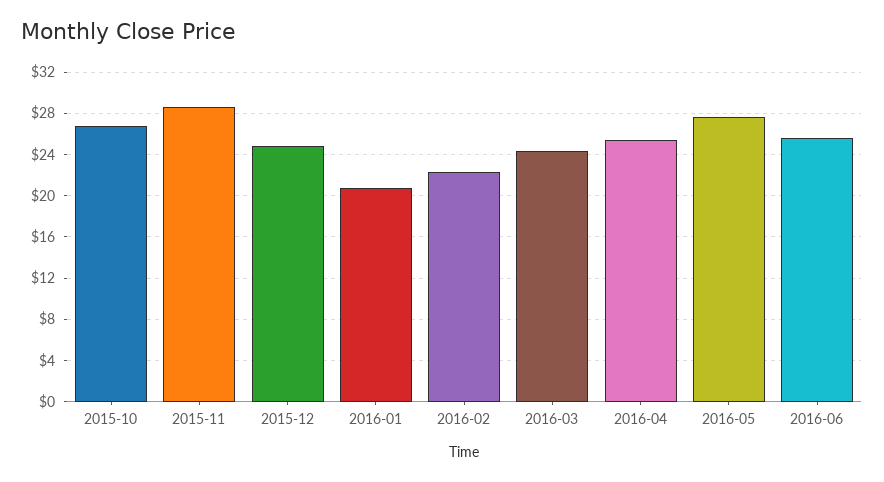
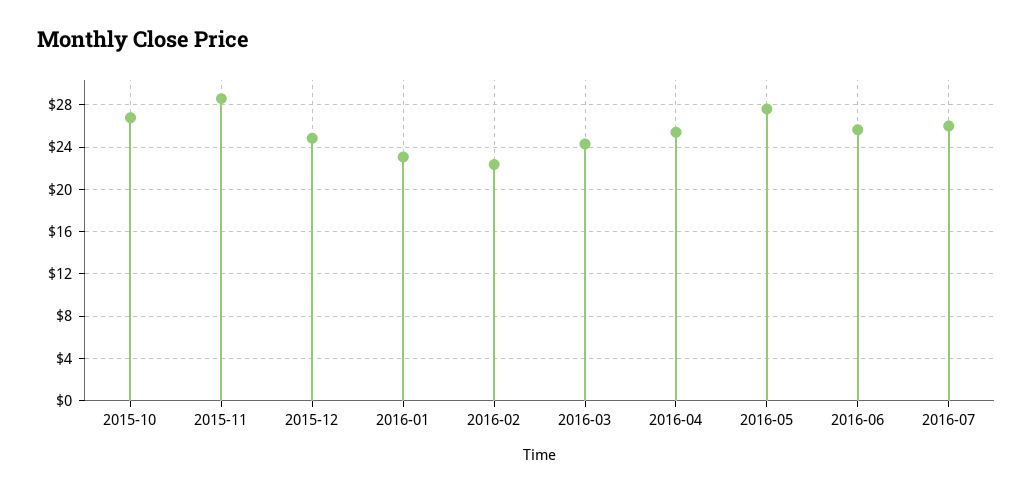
2016-01: 21 -> 23
2016-07: none -> 26

